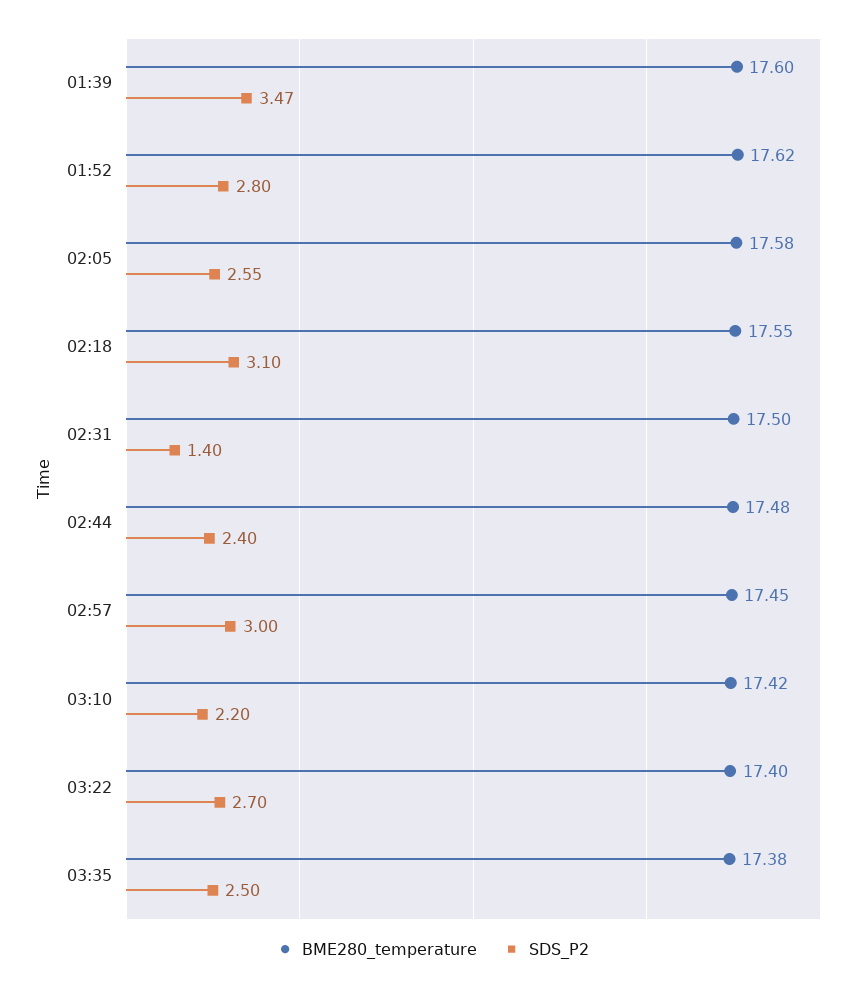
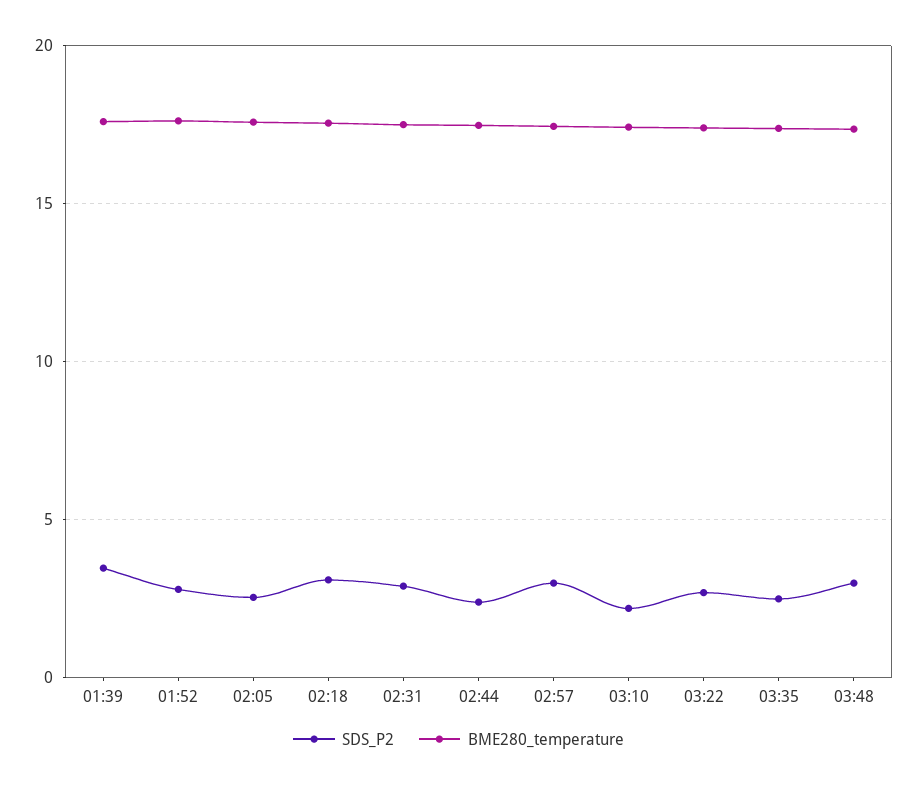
SDS_P2, 02:31: 1.4 -> 3
SDS_P2, 03:48: none -> 3
BME280_temperature, 03:48: none -> 17.5

